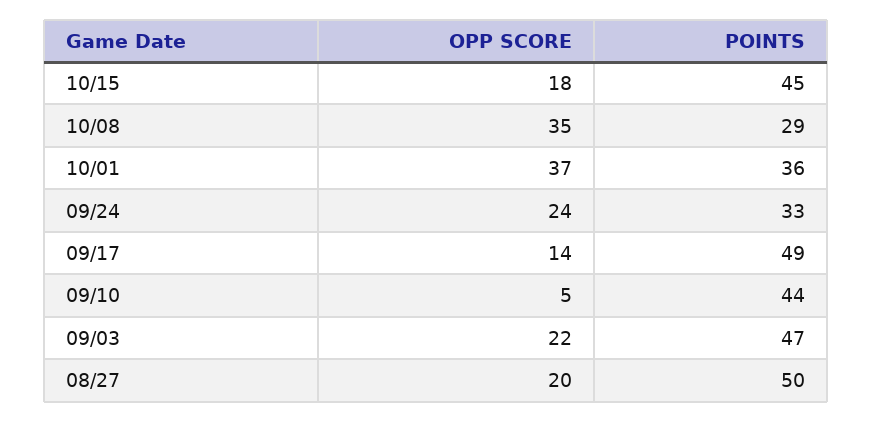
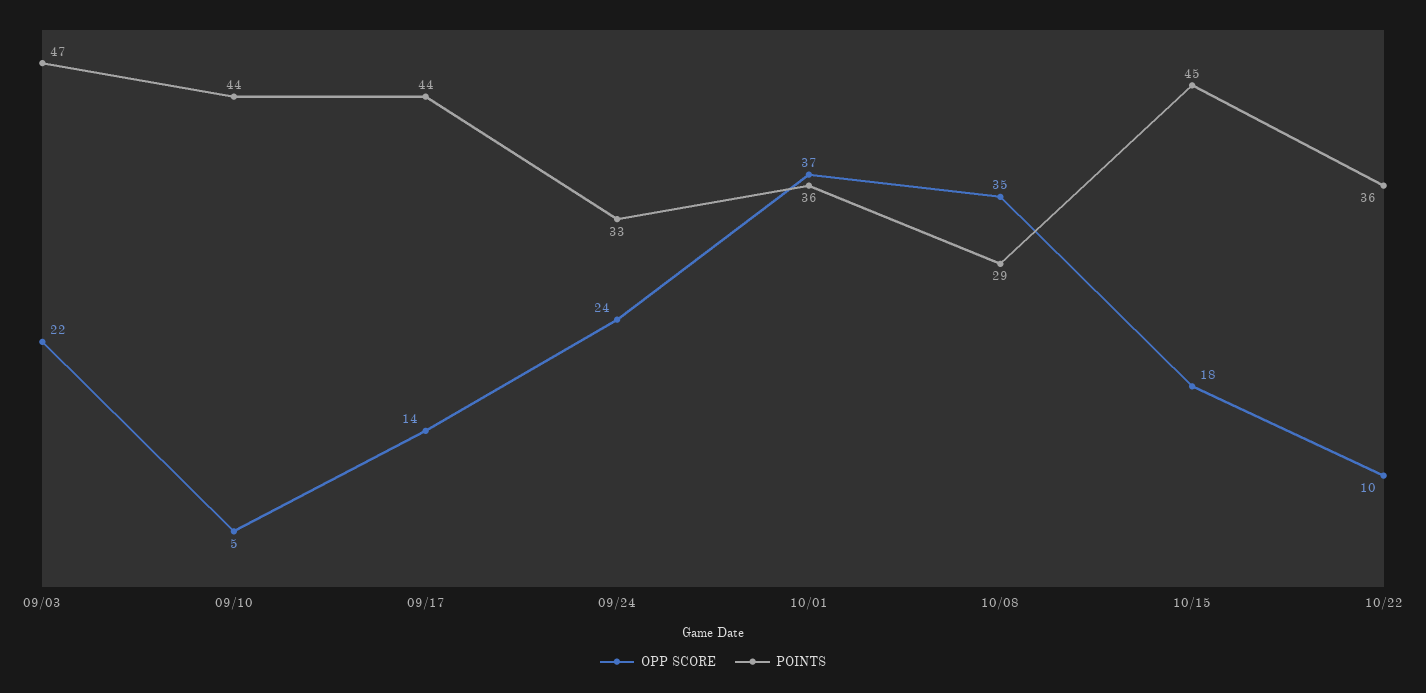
POINTS, 09/17: 49 -> 44
OPP SCORE, 08/27: 20 -> none
POINTS, 08/27: 50 -> none
OPP SCORE, 10/22: none -> 10
POINTS, 10/22: none -> 36

